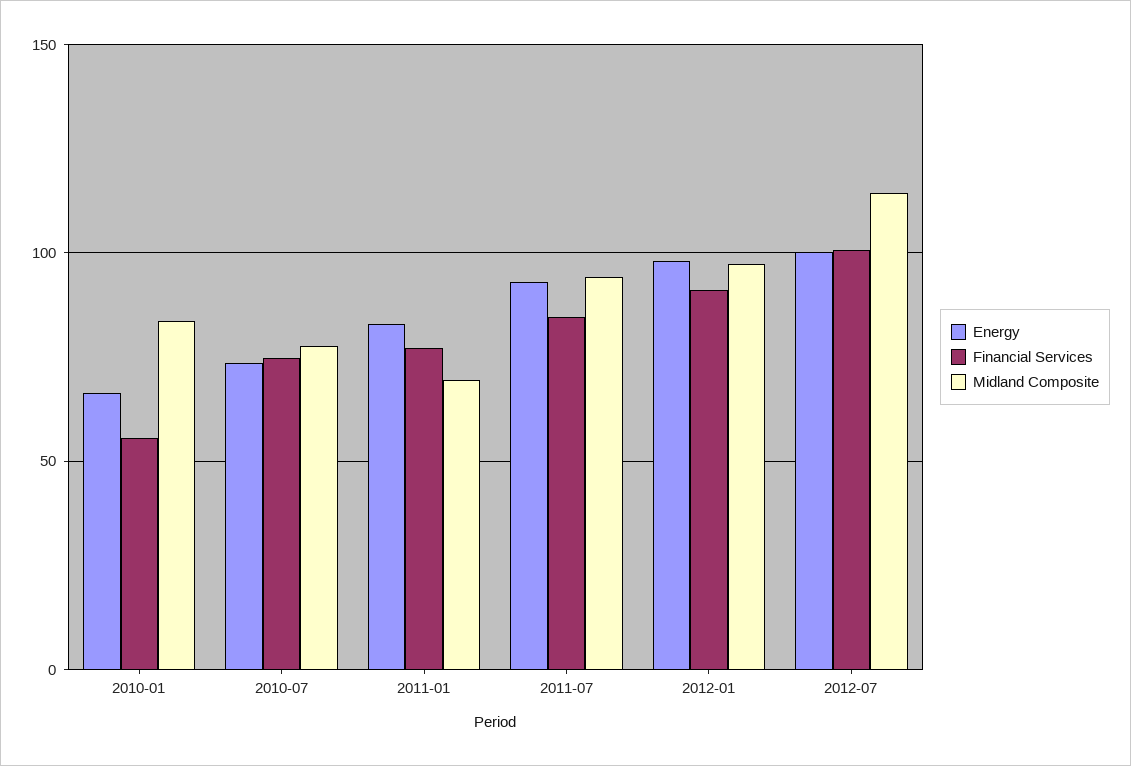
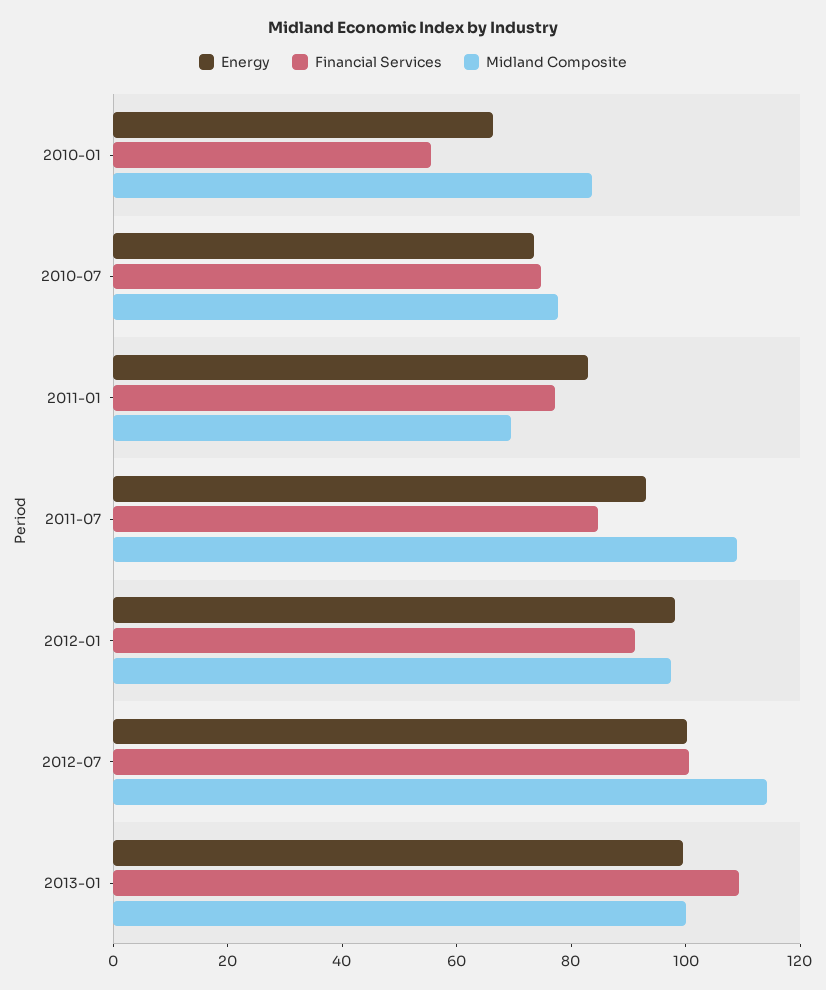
Midland Composite, 2011-07: 95 -> 110
Energy, 2013-01: none -> 100
Financial Services, 2013-01: none -> 110
Midland Composite, 2013-01: none -> 100

